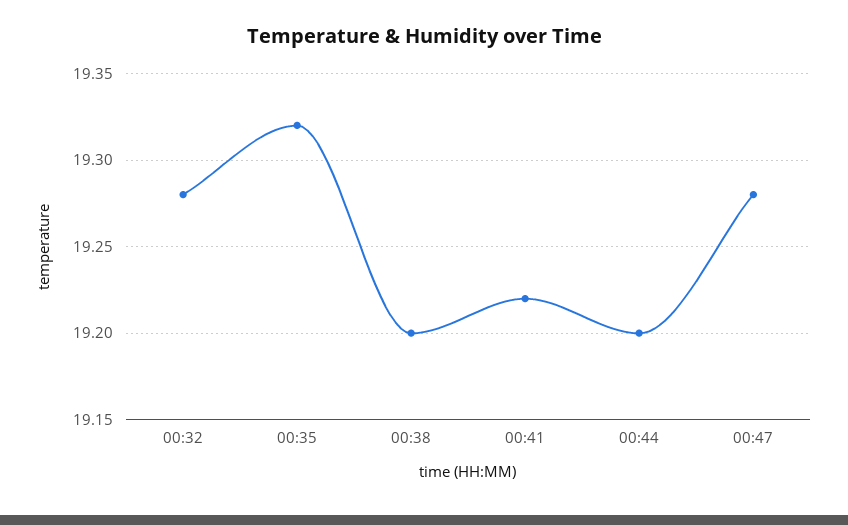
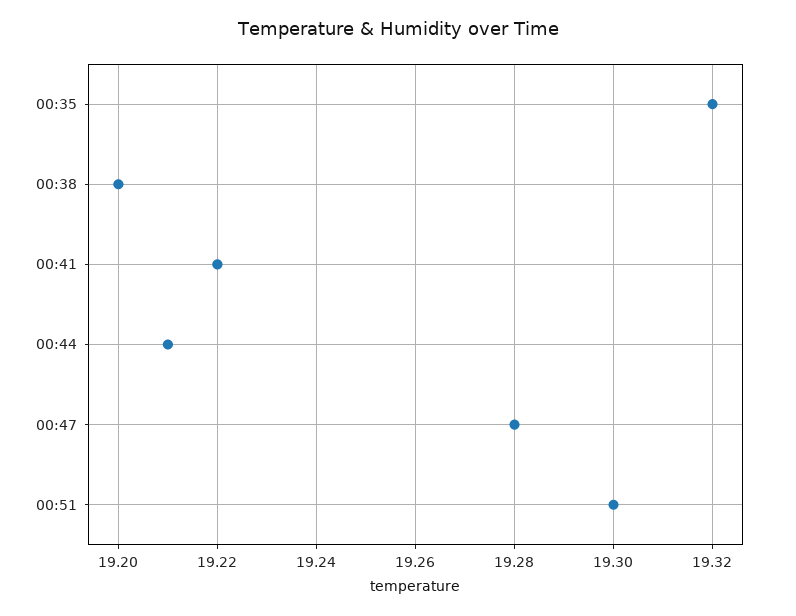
00:32: 19.28 -> none
00:44: 19.2 -> 19.21
00:51: none -> 19.3

